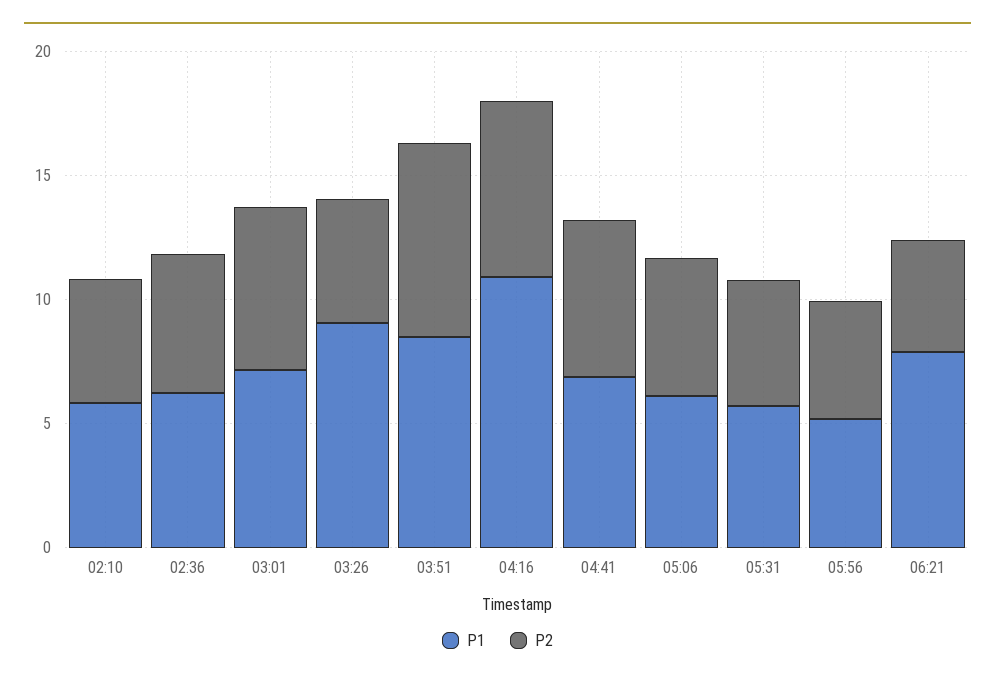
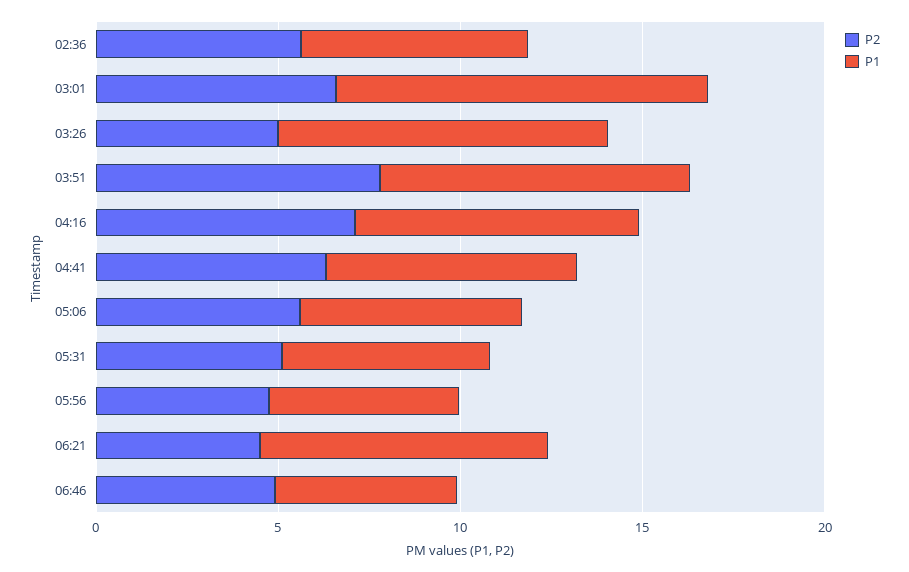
P1, 02:10: 6 -> none
P2, 02:10: 5 -> none
P1, 03:01: 7 -> 10
P1, 04:16: 11 -> 8
P2, 06:46: none -> 5
P1, 06:46: none -> 5

